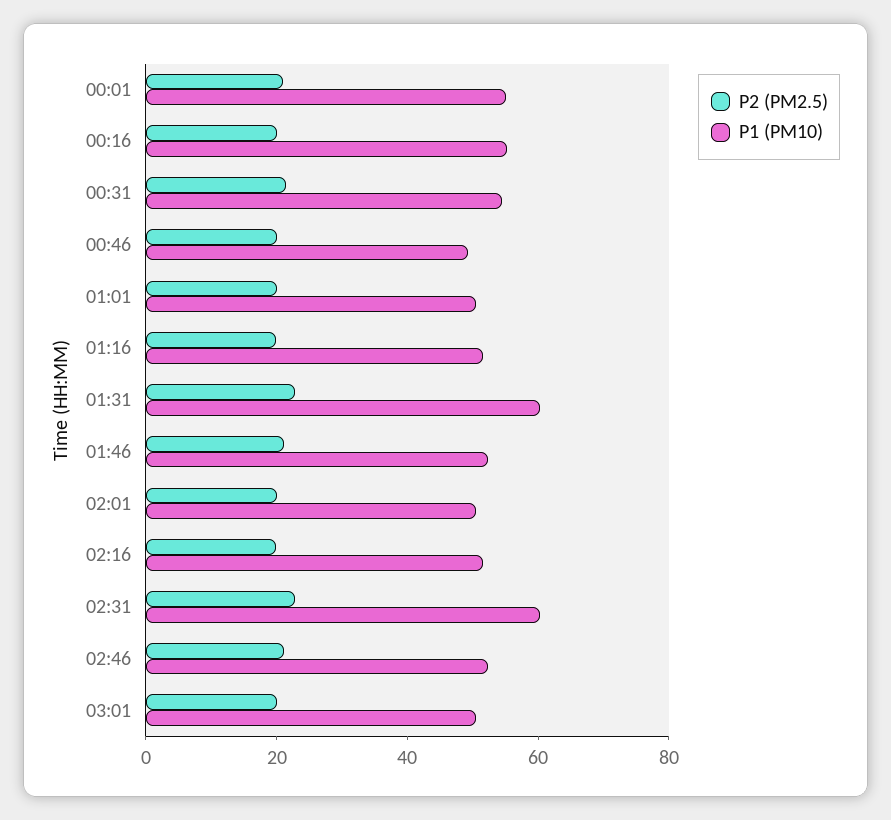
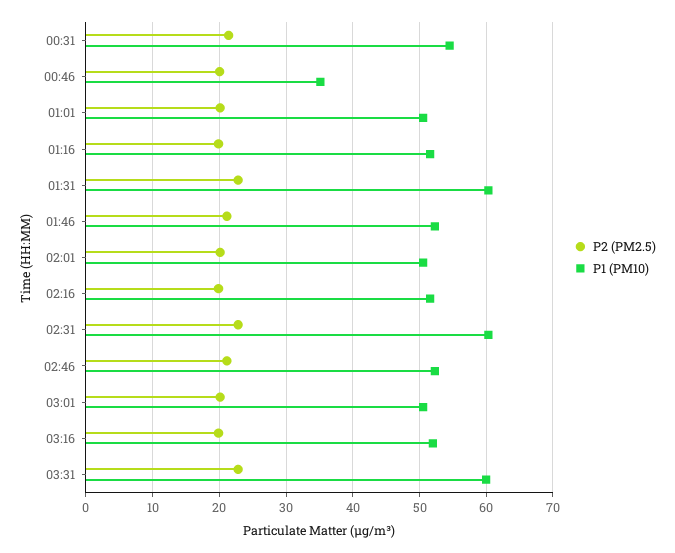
P2 (PM2.5), 00:01: 20 -> none
P1 (PM10), 00:01: 55 -> none
P2 (PM2.5), 00:16: 20 -> none
P1 (PM10), 00:16: 55 -> none
P1 (PM10), 00:46: 50 -> 35
P2 (PM2.5), 03:16: none -> 20
P1 (PM10), 03:16: none -> 52
P2 (PM2.5), 03:31: none -> 23
P1 (PM10), 03:31: none -> 60

